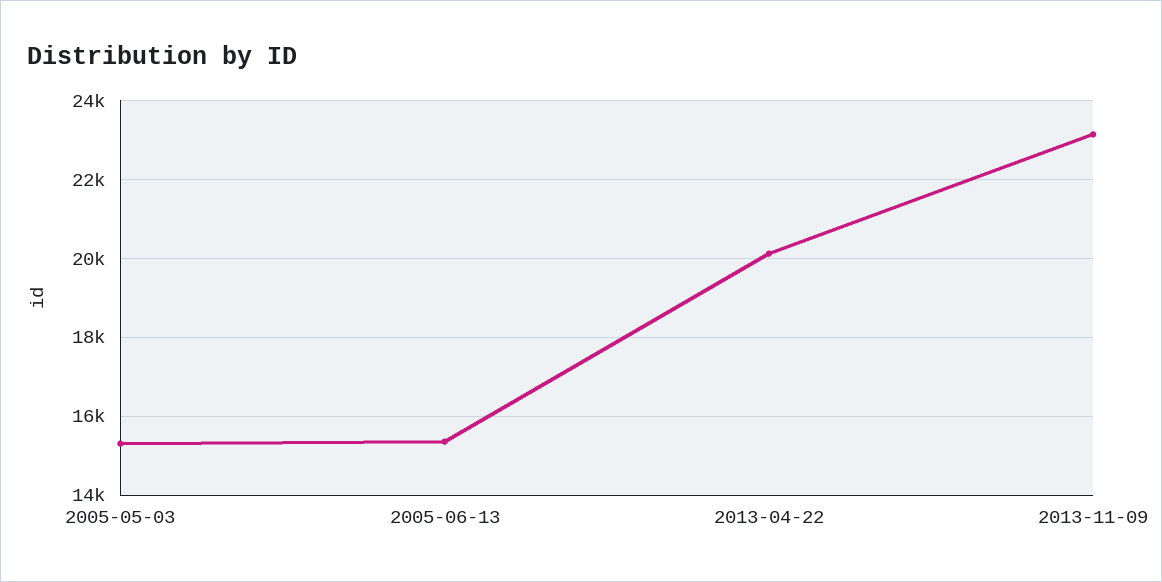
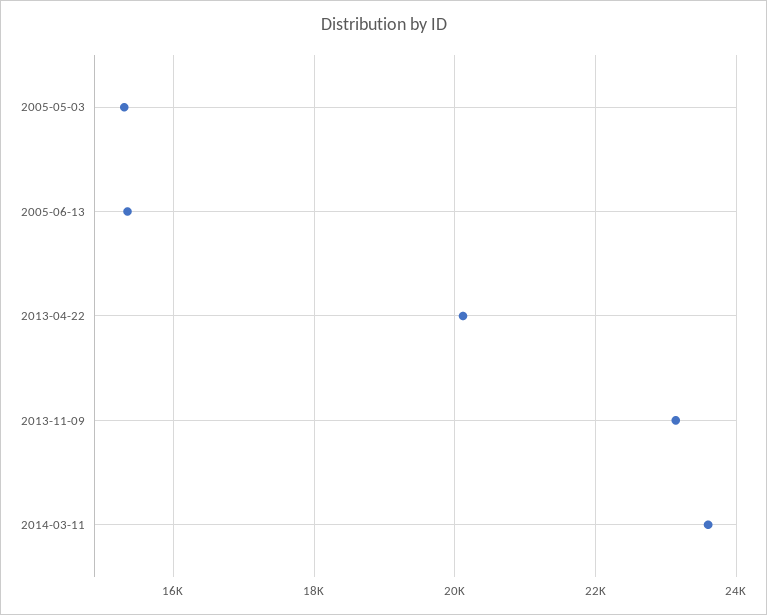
2014-03-11: none -> 23600

